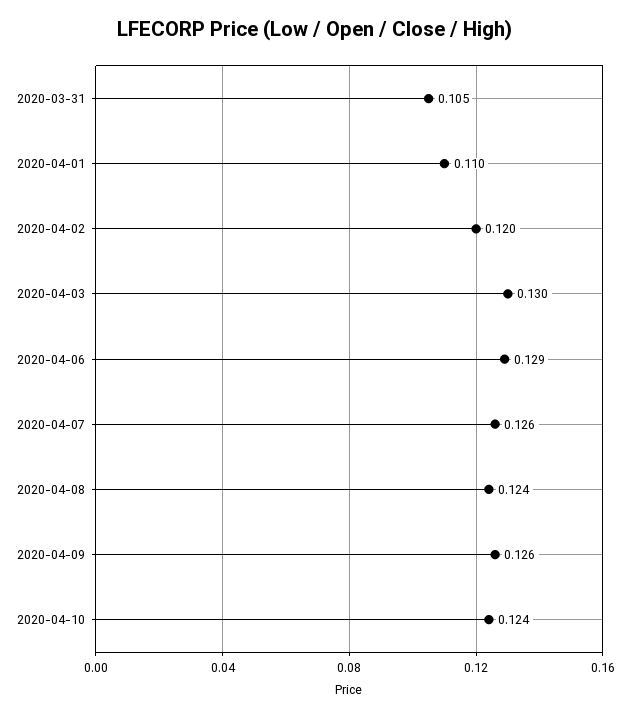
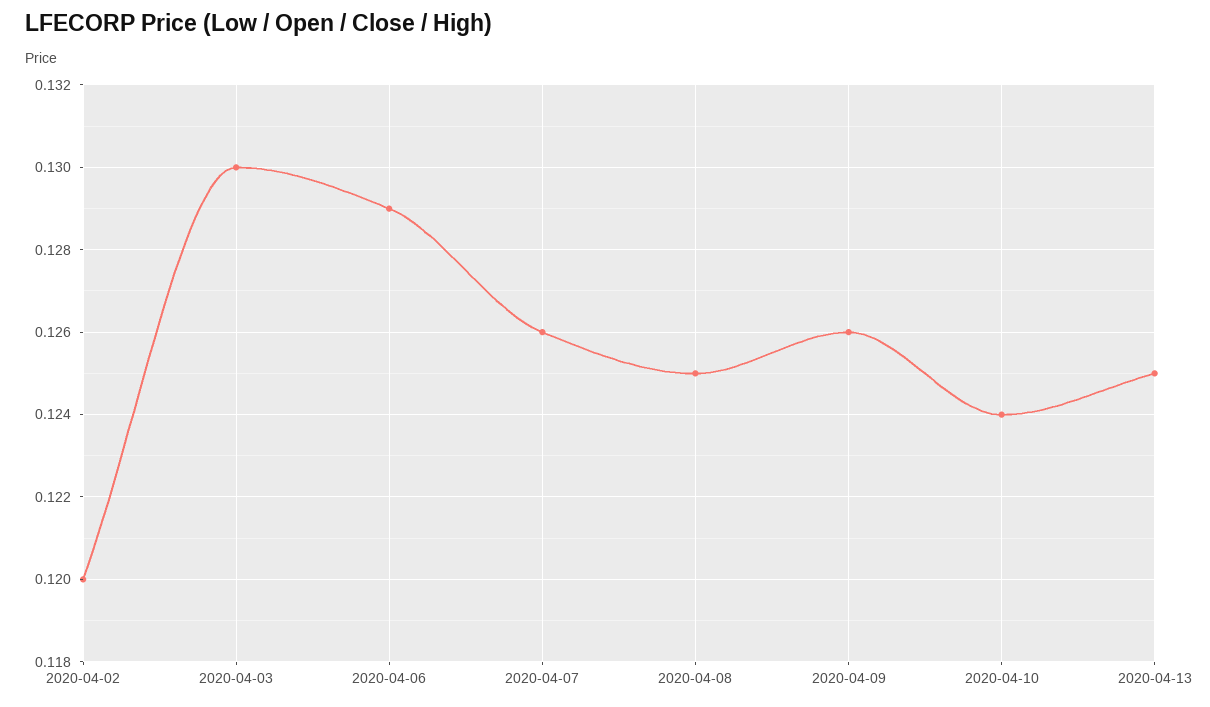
2020-03-31: 0.105 -> none
2020-04-01: 0.11 -> none
2020-04-08: 0.124 -> 0.125
2020-04-13: none -> 0.125

